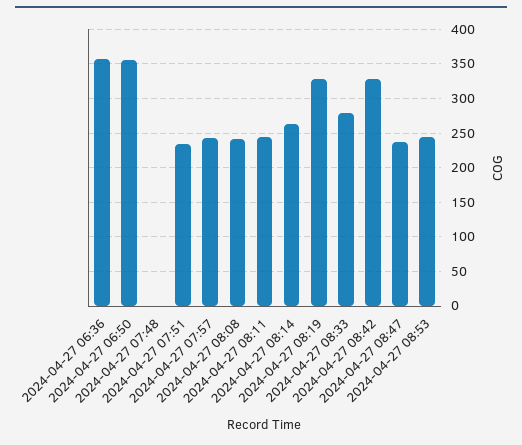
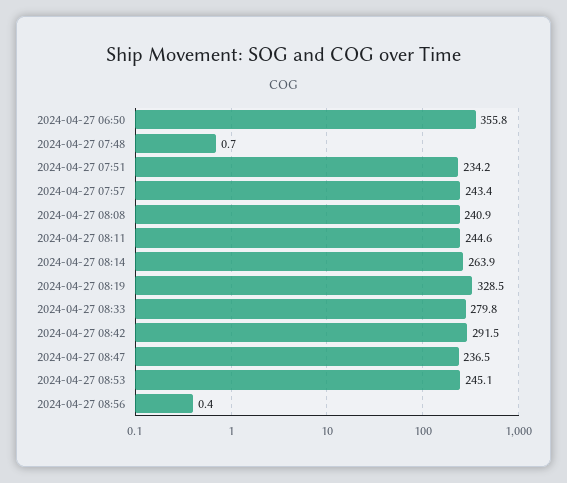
2024-04-27 06:36: 360 -> none
2024-04-27 08:42: 330 -> 291.5
2024-04-27 08:56: none -> 0.4

